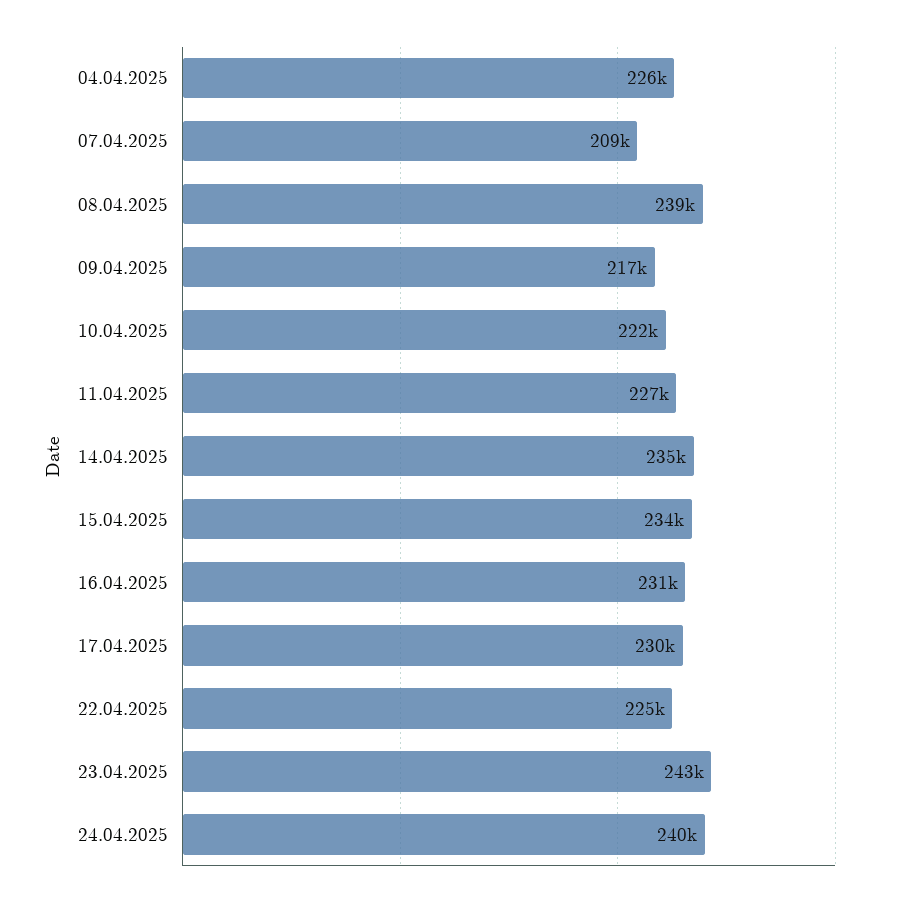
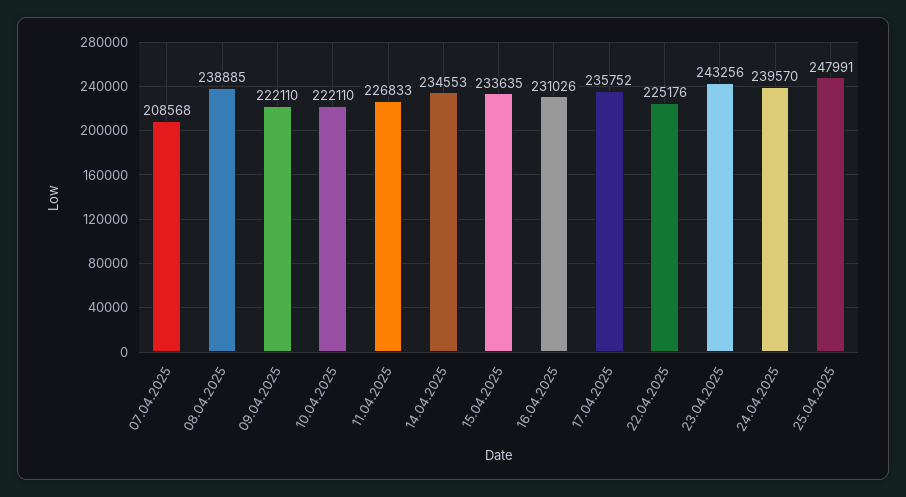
04.04.2025: 226000 -> none
09.04.2025: 217000 -> 222110
17.04.2025: 230000 -> 235752
25.04.2025: none -> 247991

